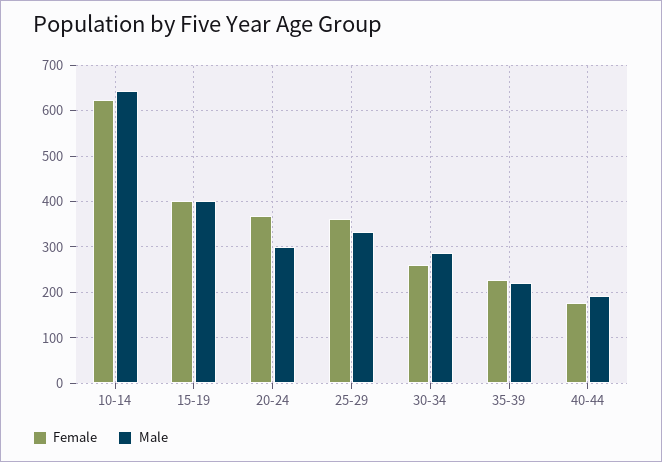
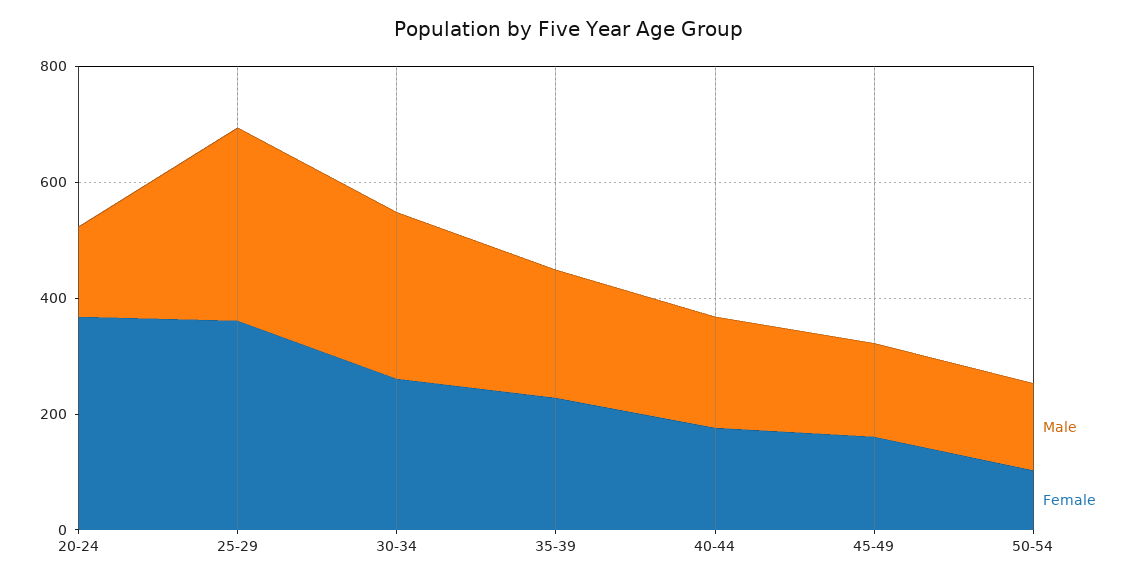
Female, 10-14: 620 -> none
Male, 10-14: 640 -> none
Female, 15-19: 400 -> none
Male, 15-19: 400 -> none
Male, 20-24: 300 -> 150
Male, 45-49: none -> 150
Female, 45-49: none -> 150
Male, 50-54: none -> 150
Female, 50-54: none -> 100

